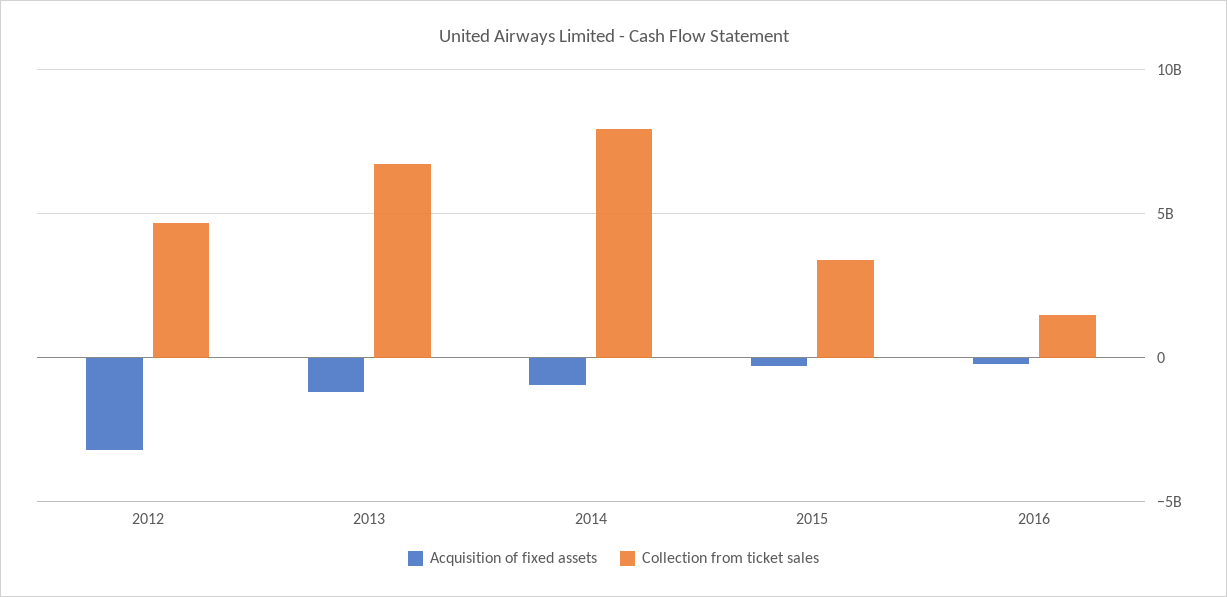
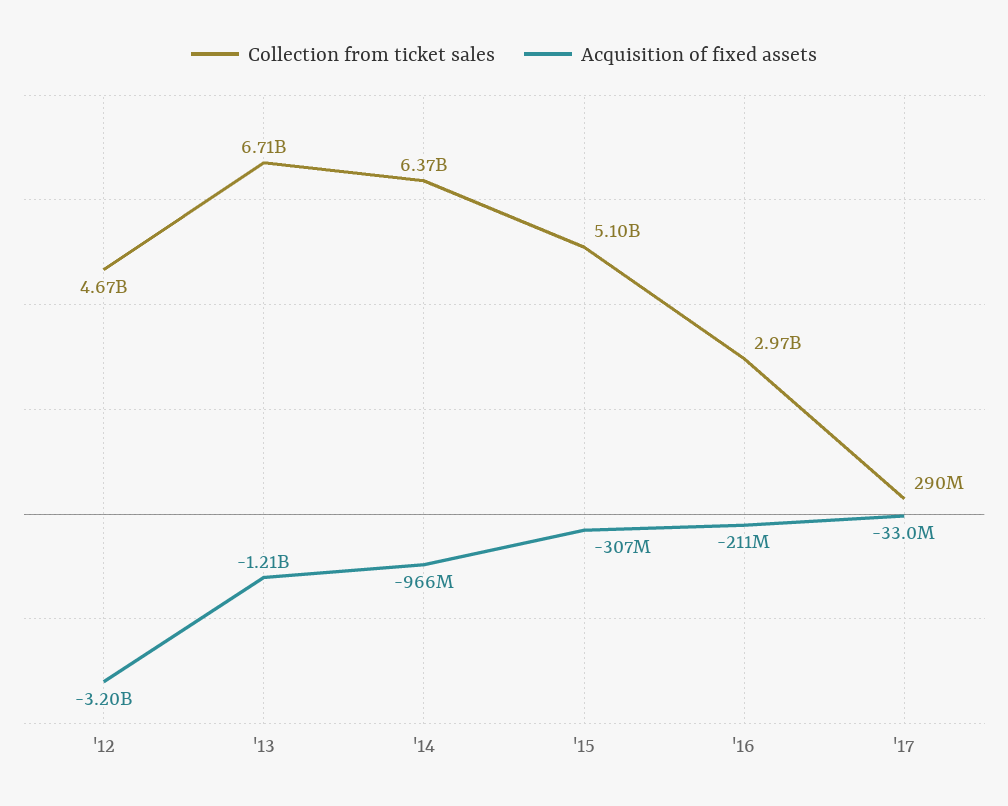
Collection from ticket sales, 2014: 8000000000 -> 6370000000
Collection from ticket sales, 2015: 3500000000 -> 5100000000
Collection from ticket sales, 2016: 1500000000 -> 2970000000
Collection from ticket sales, '17: none -> 290000000
Acquisition of fixed assets, '17: none -> -33000000

